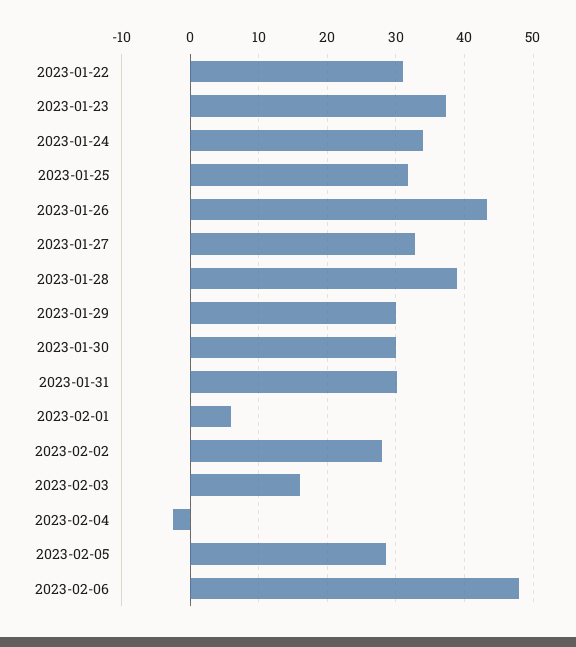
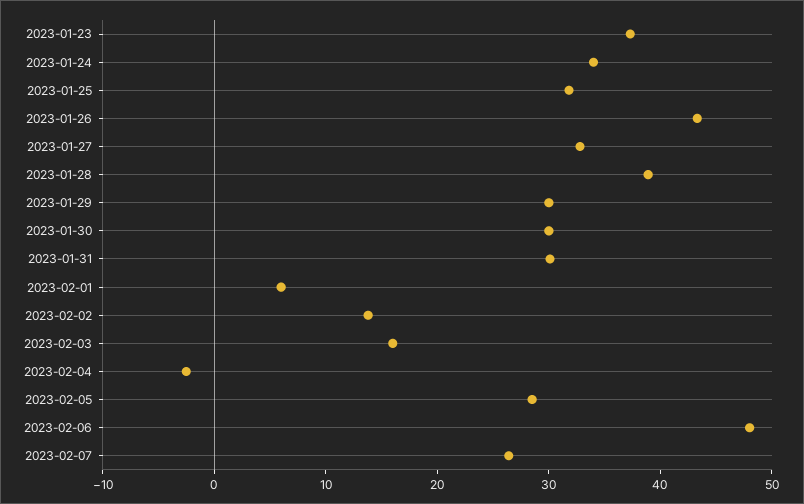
2023-01-22: 31 -> none
2023-02-02: 28 -> 14
2023-02-07: none -> 26

